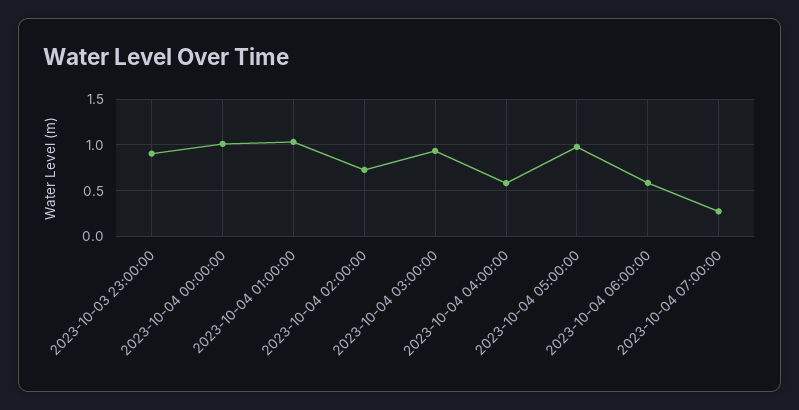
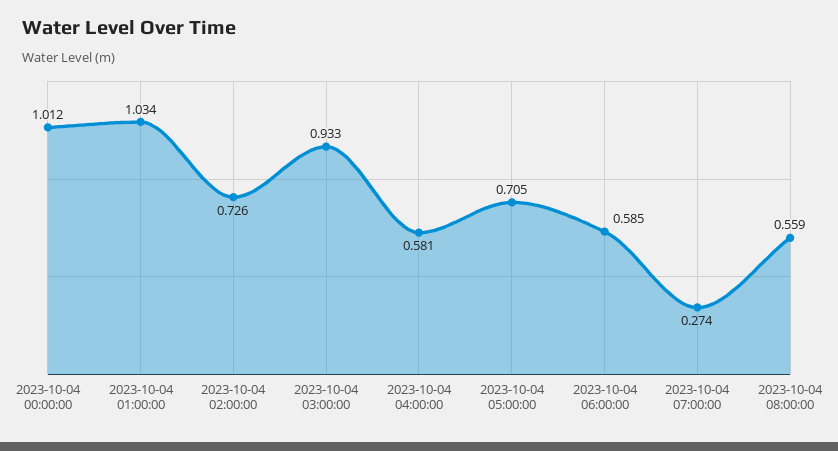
2023-10-03 23:00:00: 0.9 -> none
2023-10-04 05:00:00: 1 -> 0.705
2023-10-04 08:00:00: none -> 0.559

